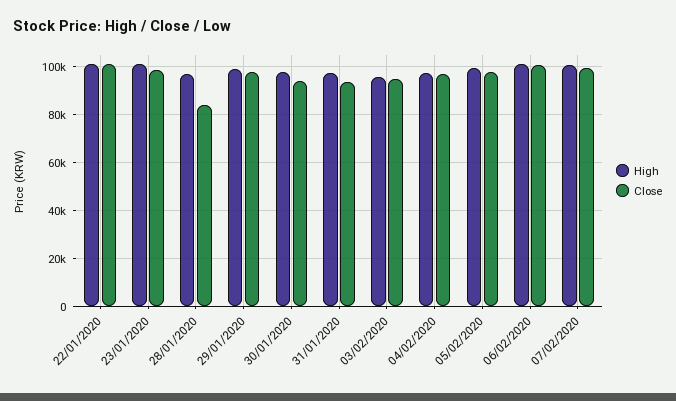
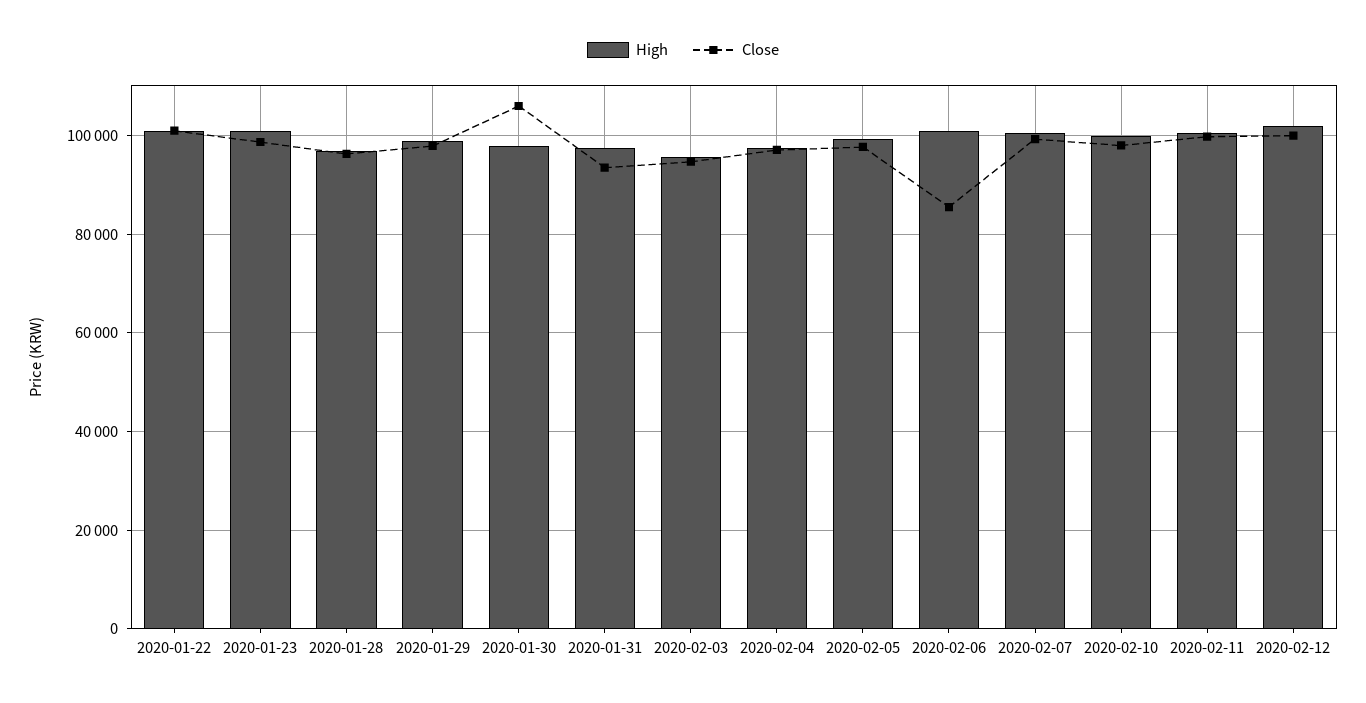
Close, 28/01/2020: 85000 -> 96000
Close, 30/01/2020: 95000 -> 106000
Close, 06/02/2020: 100000 -> 86000
High, 2020-02-10: none -> 100000
Close, 2020-02-10: none -> 98000
High, 2020-02-11: none -> 100000
Close, 2020-02-11: none -> 100000
High, 2020-02-12: none -> 102000
Close, 2020-02-12: none -> 100000

